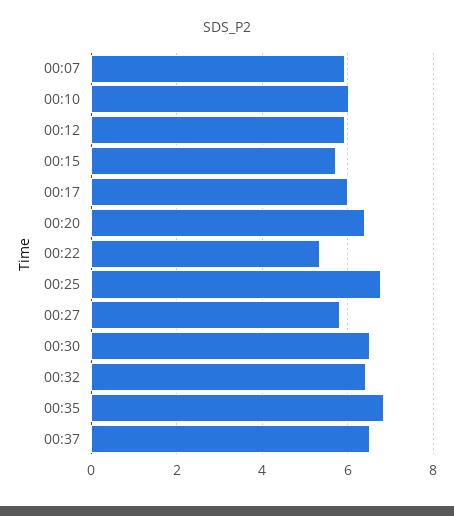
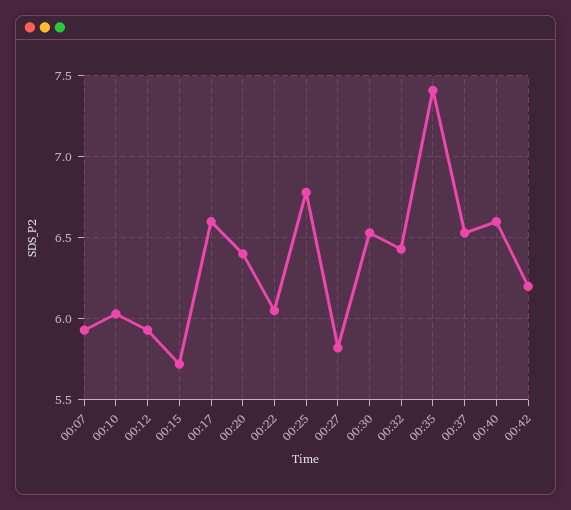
00:17: 6 -> 6.6
00:22: 5.4 -> 6.05
00:35: 6.8 -> 7.4
00:40: none -> 6.6
00:42: none -> 6.2

